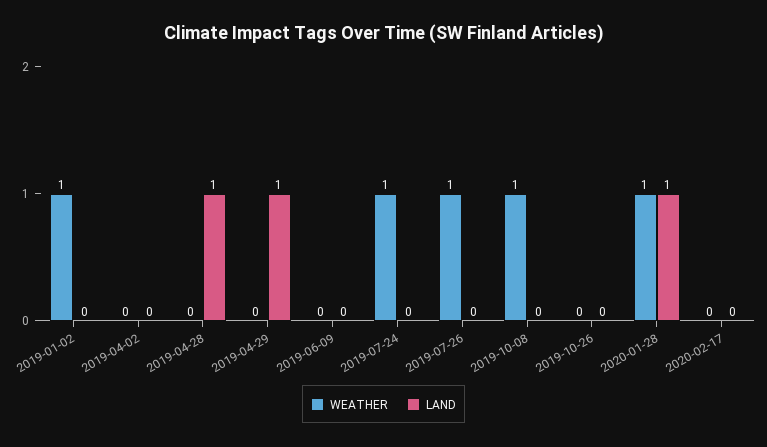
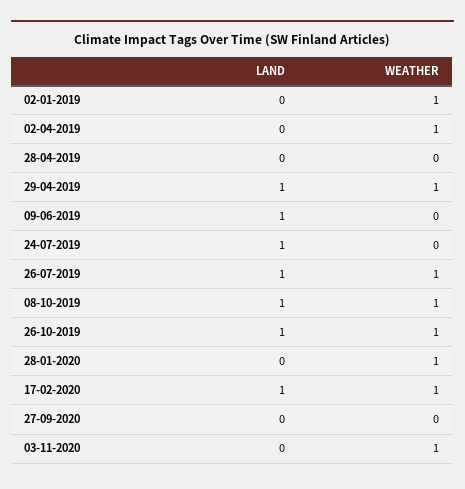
WEATHER, 2019-04-02: 0 -> 1
LAND, 2019-04-28: 1 -> 0
WEATHER, 2019-04-29: 0 -> 1
LAND, 2019-06-09: 0 -> 1
WEATHER, 2019-07-24: 1 -> 0
LAND, 2019-07-24: 0 -> 1
LAND, 2019-07-26: 0 -> 1
LAND, 2019-10-08: 0 -> 1
WEATHER, 2019-10-26: 0 -> 1
LAND, 2019-10-26: 0 -> 1
LAND, 2020-01-28: 1 -> 0
WEATHER, 2020-02-17: 0 -> 1
LAND, 2020-02-17: 0 -> 1
LAND, 27-09-2020: none -> 0
WEATHER, 27-09-2020: none -> 0
LAND, 03-11-2020: none -> 0
WEATHER, 03-11-2020: none -> 1

